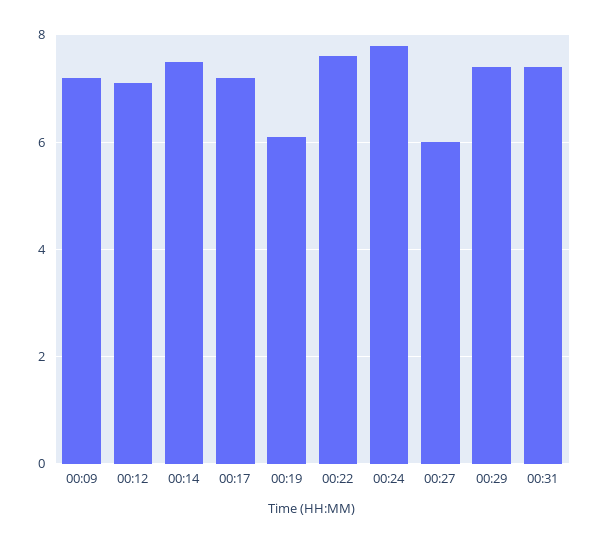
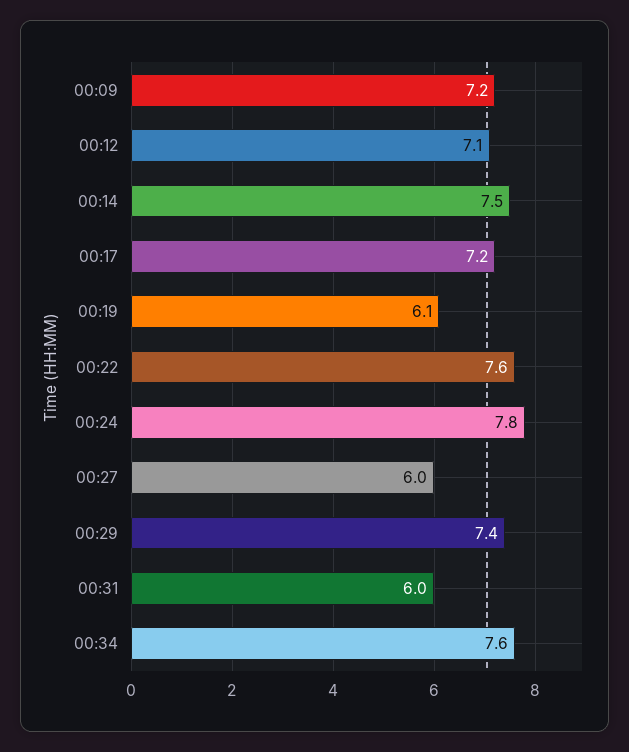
00:31: 7.5 -> 6
00:34: none -> 7.6

